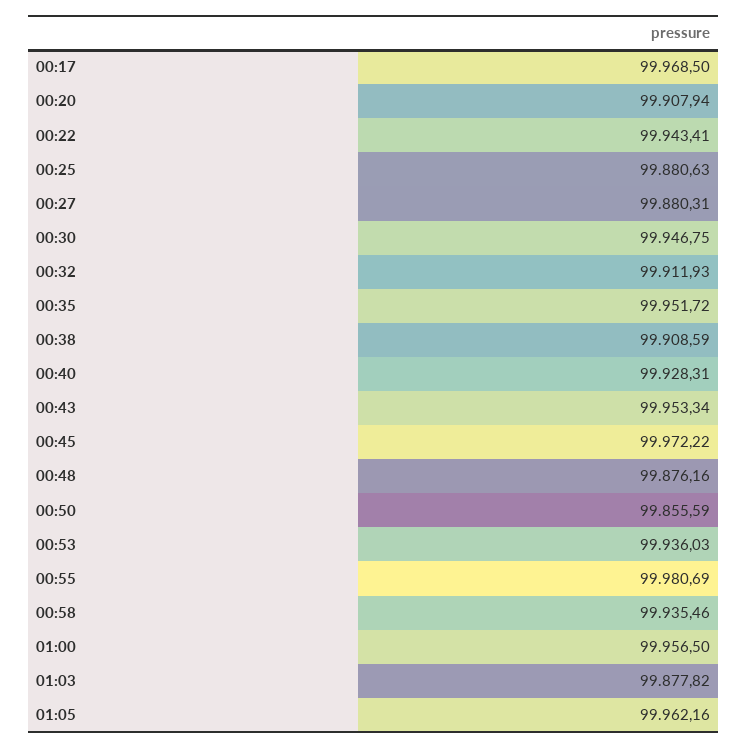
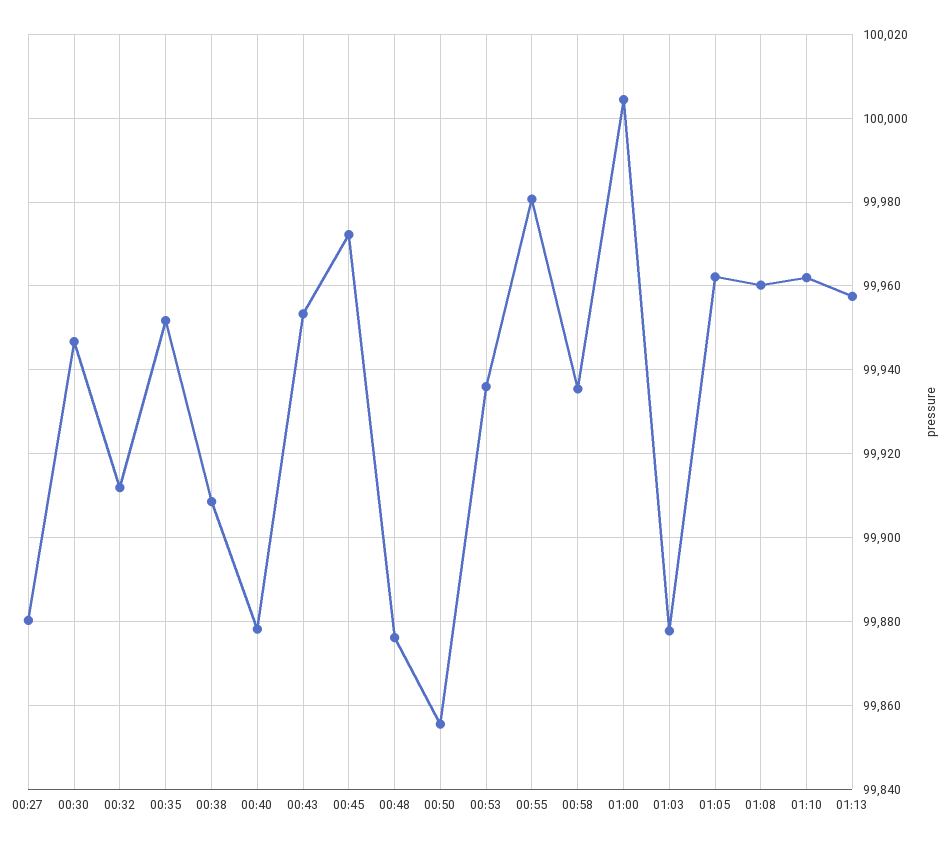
00:17: 99968.5 -> none
00:20: 99907.94 -> none
00:22: 99943.41 -> none
00:25: 99880.63 -> none
00:40: 99928.31 -> 99878
01:00: 99956.5 -> 100004
01:08: none -> 99960
01:10: none -> 99962
01:13: none -> 99958

